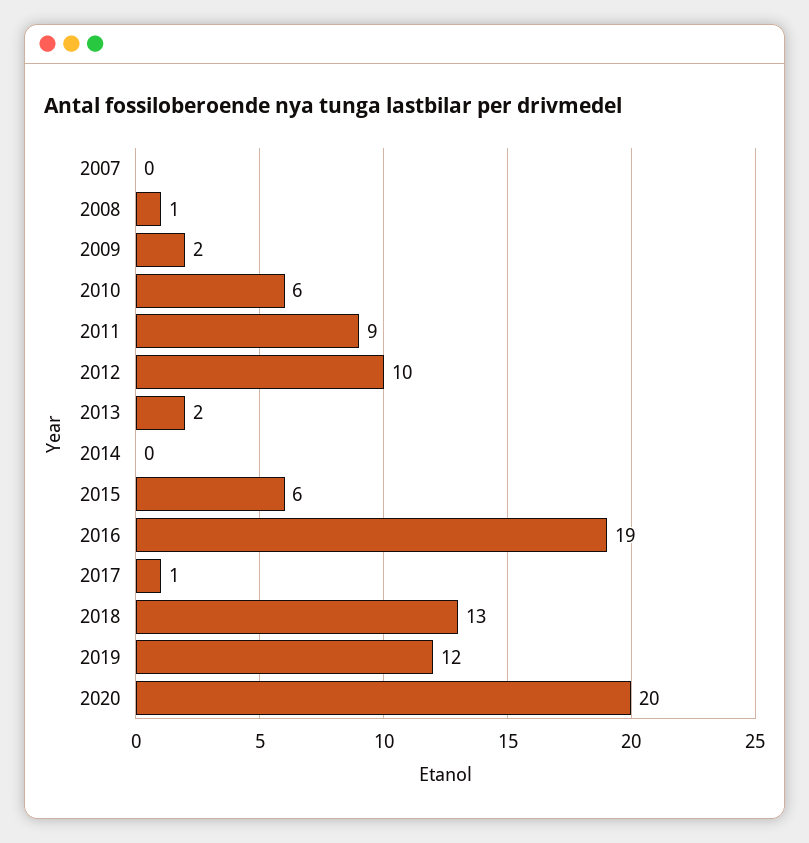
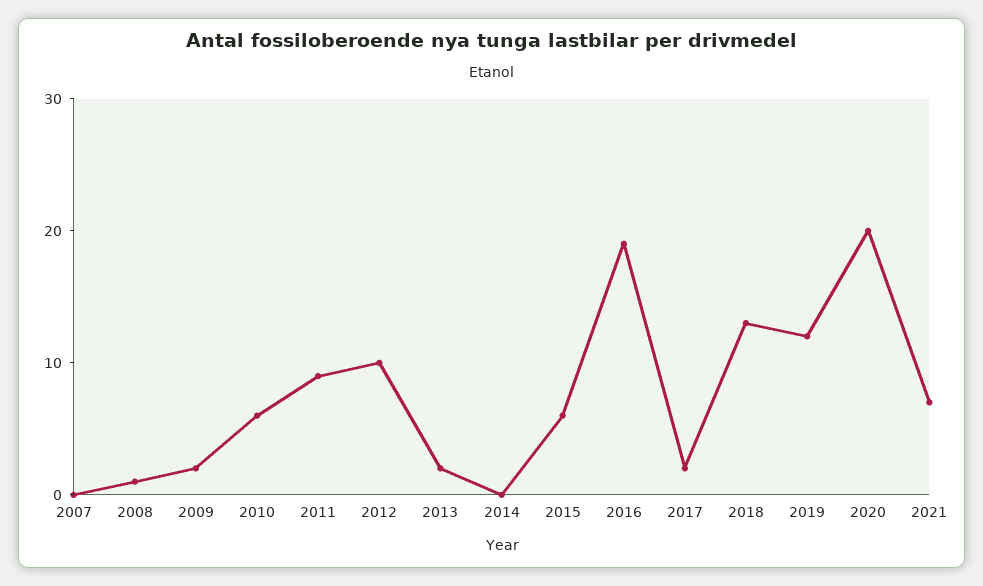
2017: 1 -> 2
2021: none -> 7

